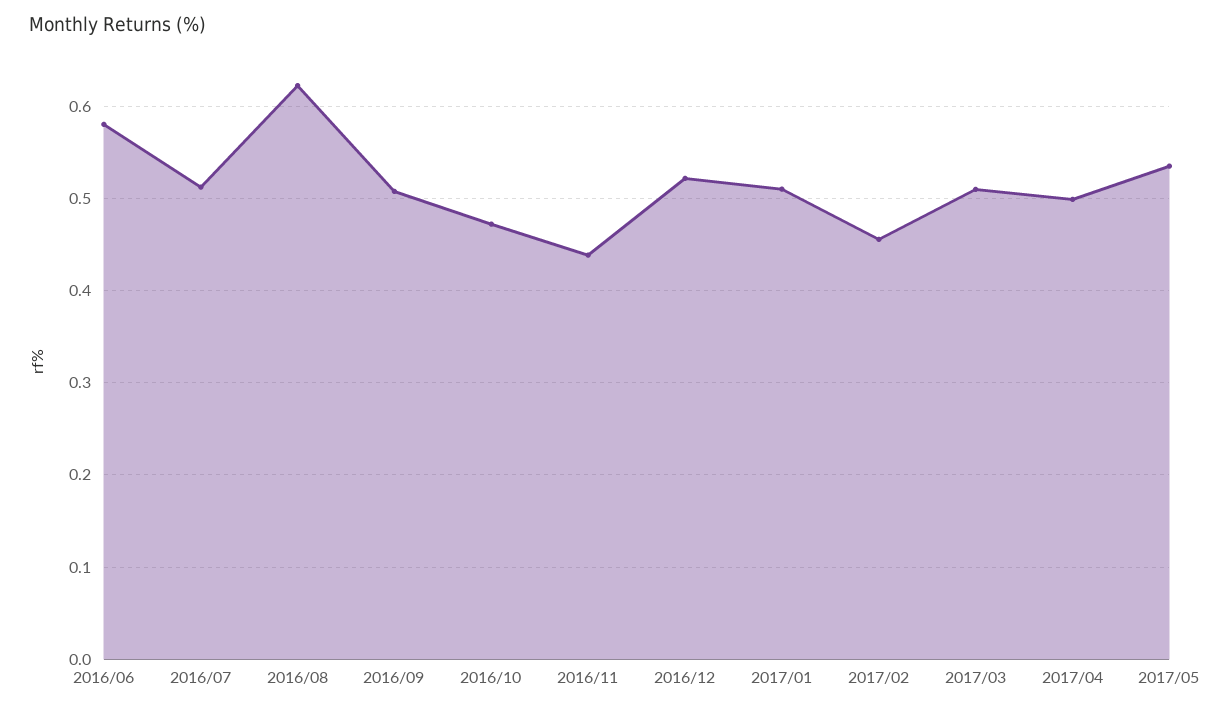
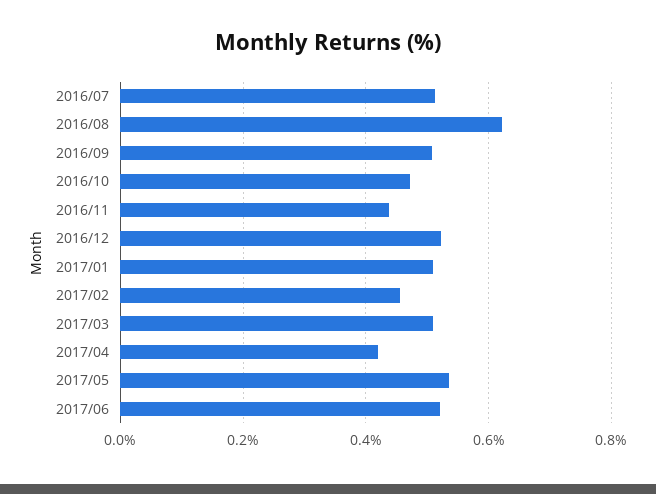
2016/06: 0.58 -> none
2017/04: 0.5 -> 0.42
2017/06: none -> 0.52

